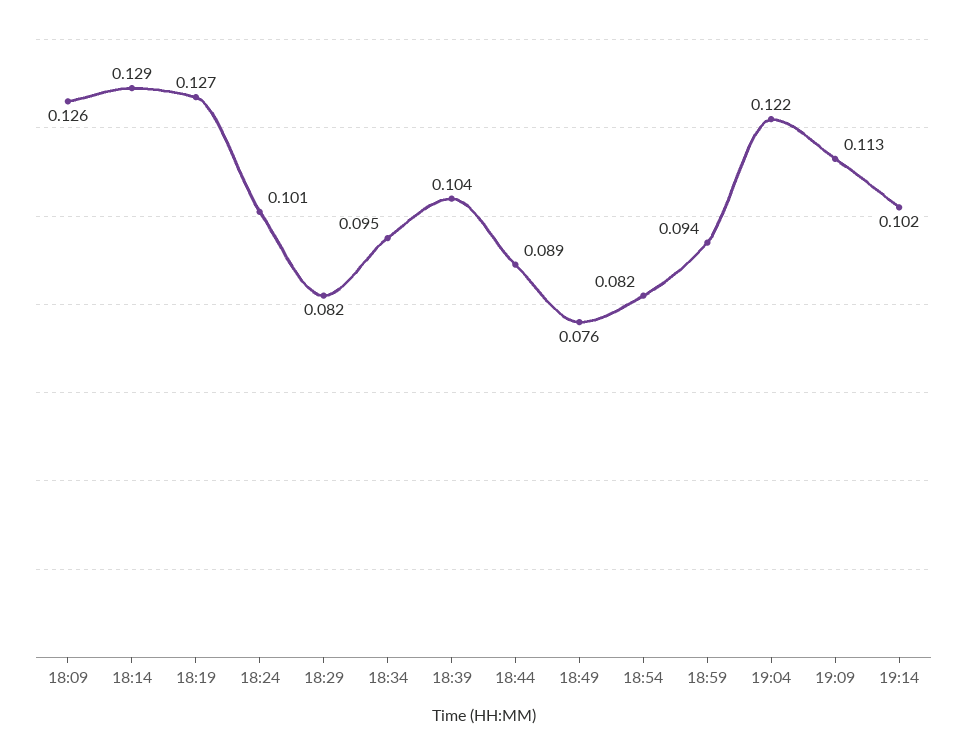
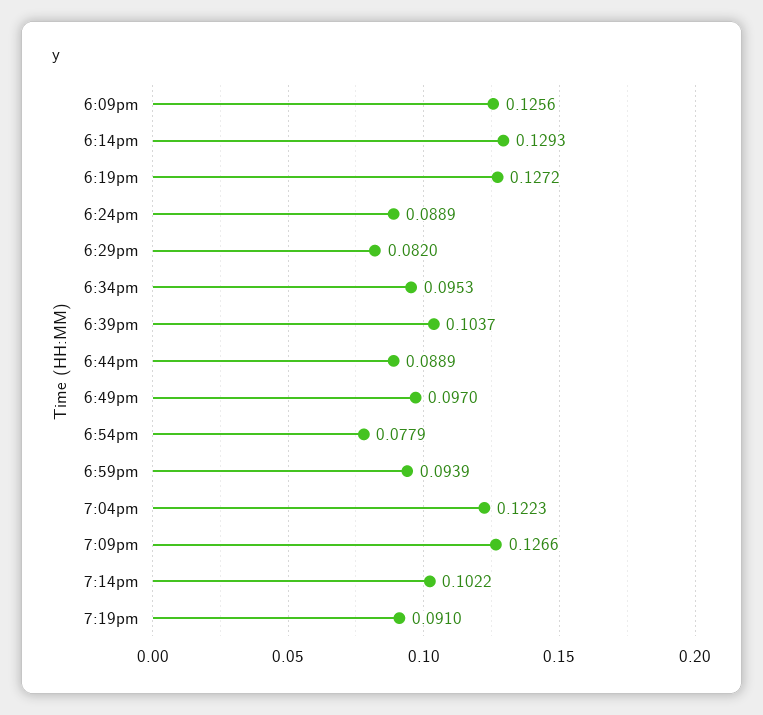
18:24: 0.101 -> 0.0889
18:49: 0.076 -> 0.097
18:54: 0.082 -> 0.0779
19:09: 0.113 -> 0.1266
7:19pm: none -> 0.091

